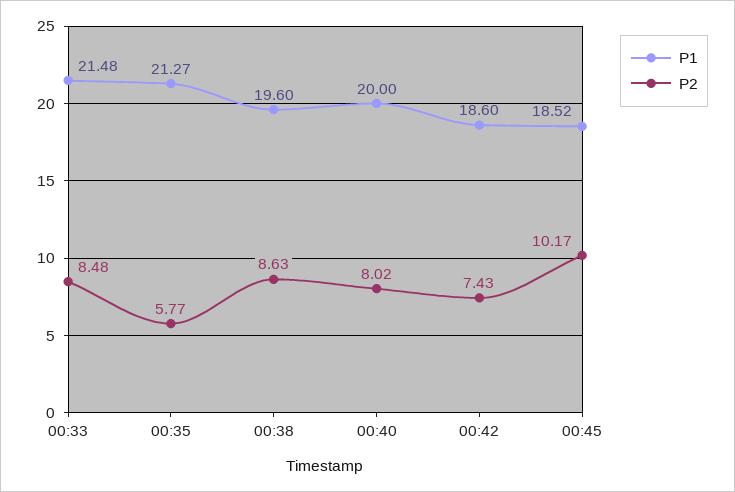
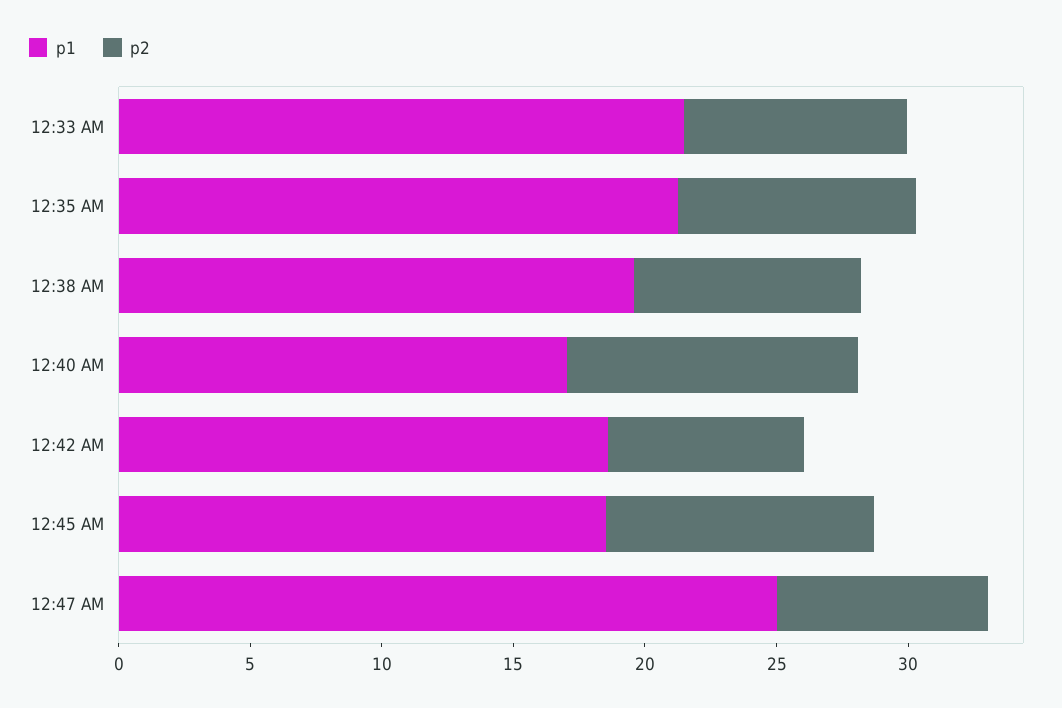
P2, 00:35: 5.77 -> 9
P1, 00:40: 20 -> 17
P2, 00:40: 8.02 -> 11
P1, 12:47 AM: none -> 25
P2, 12:47 AM: none -> 8

